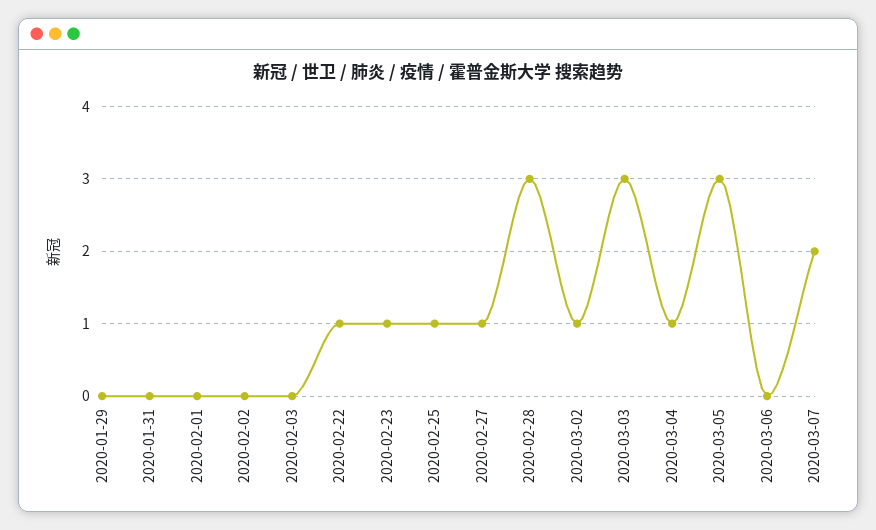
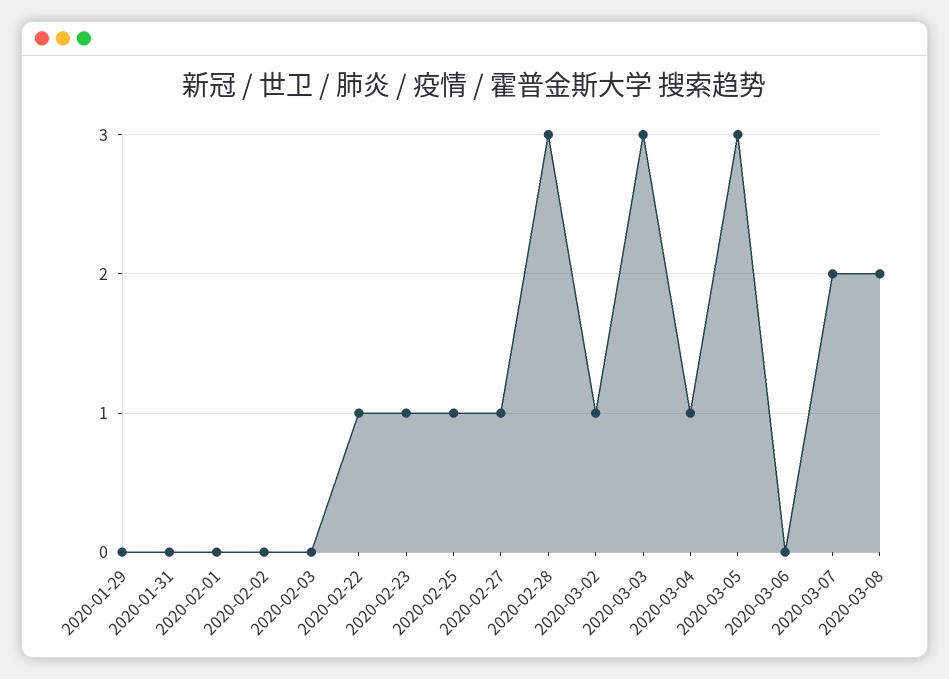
2020-03-08: none -> 2

